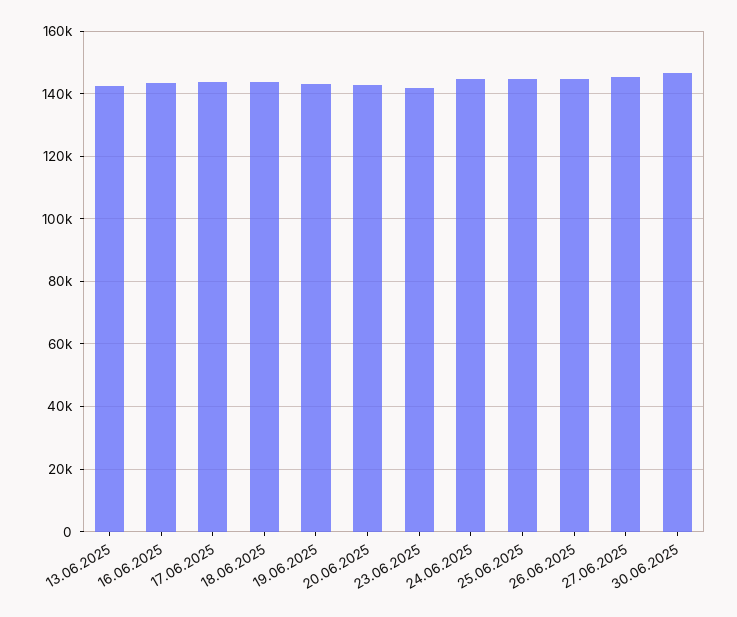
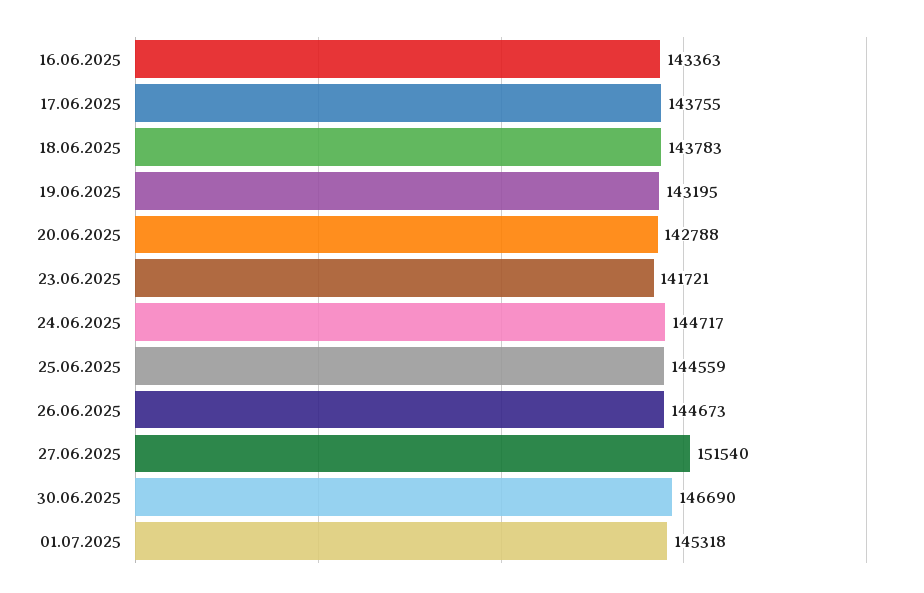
13.06.2025: 142000 -> none
27.06.2025: 146000 -> 151540
01.07.2025: none -> 145318

